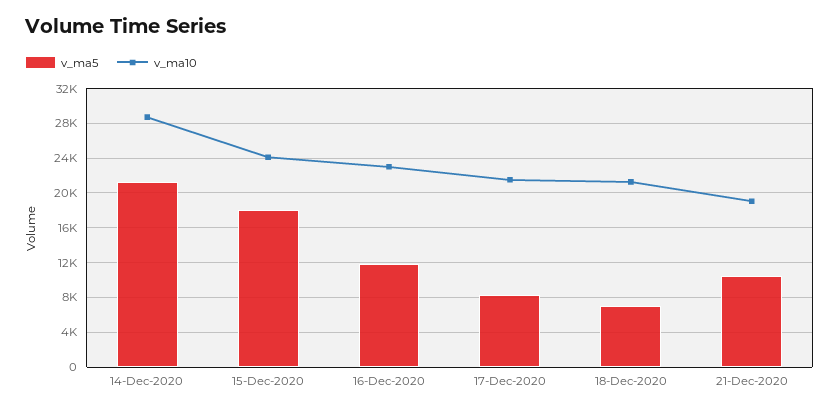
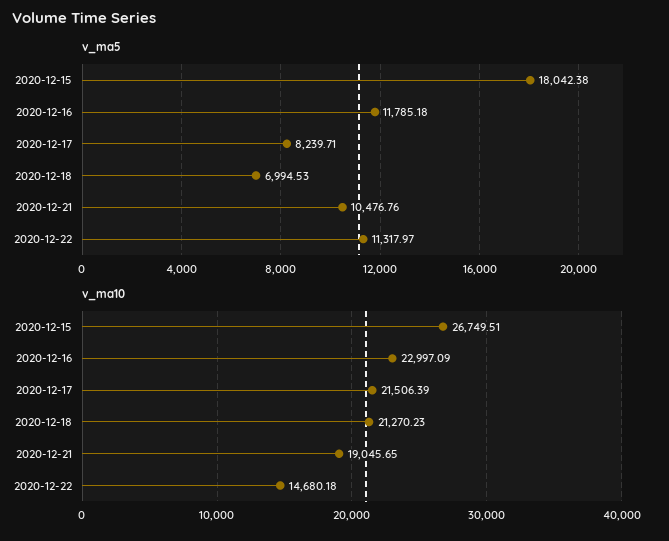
v_ma5, 14-Dec-2020: 21000 -> none
v_ma10, 14-Dec-2020: 29000 -> none
v_ma10, 15-Dec-2020: 24000 -> 26749.51
v_ma5, 2020-12-22: none -> 11317.97
v_ma10, 2020-12-22: none -> 14680.18

